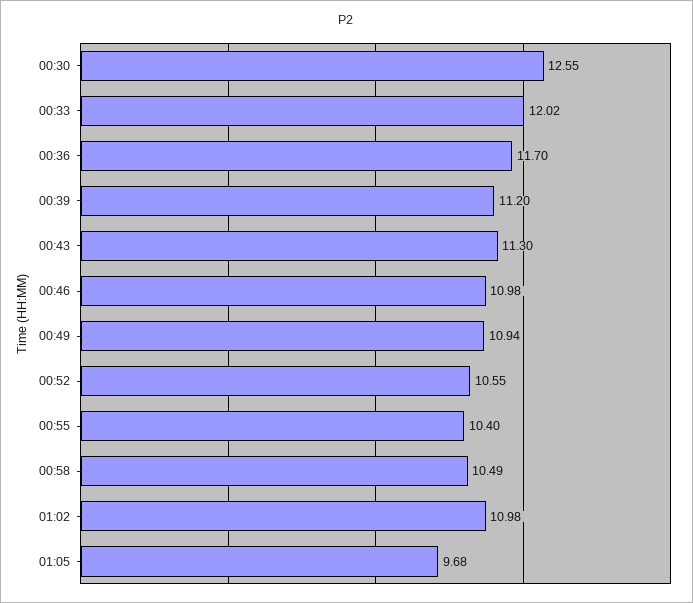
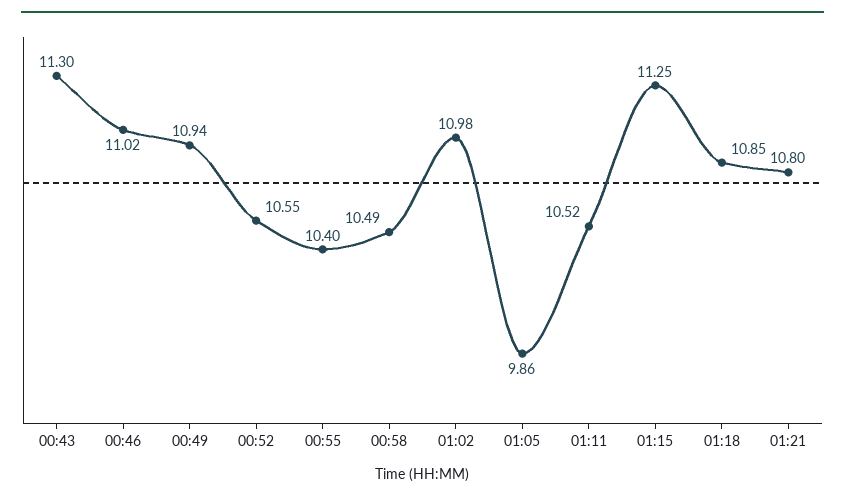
00:30: 12.55 -> none
00:33: 12.02 -> none
00:36: 11.7 -> none
00:39: 11.2 -> none
00:46: 10.98 -> 11.02
01:05: 9.68 -> 9.86
01:11: none -> 10.52
01:15: none -> 11.25
01:18: none -> 10.85
01:21: none -> 10.8

